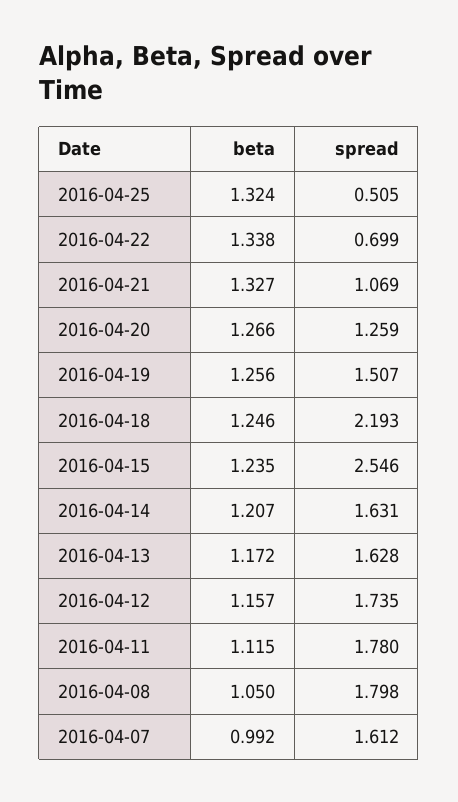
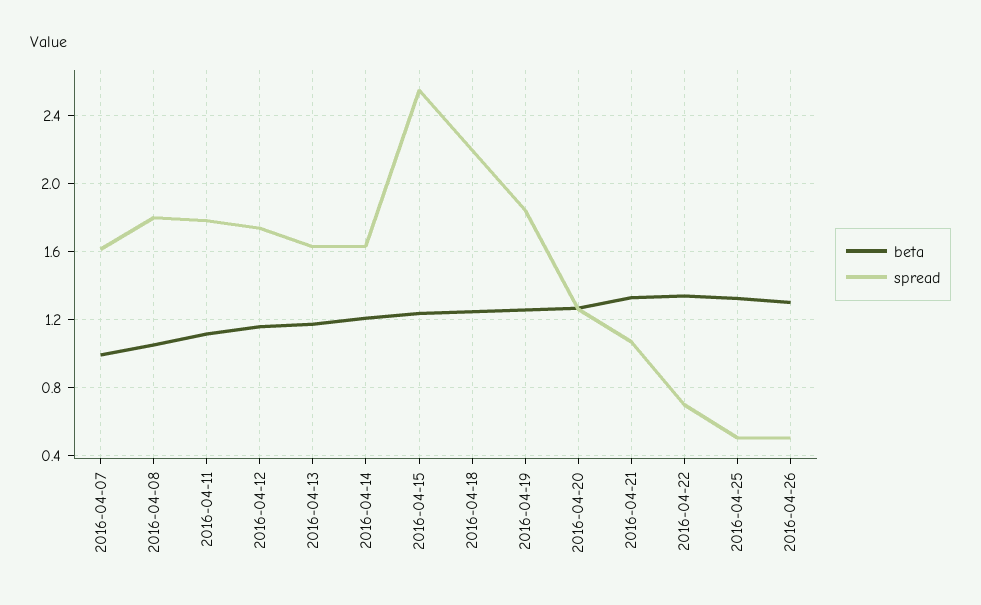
spread, 2016-04-19: 1.507 -> 1.85
beta, 2016-04-26: none -> 1.3
spread, 2016-04-26: none -> 0.5

